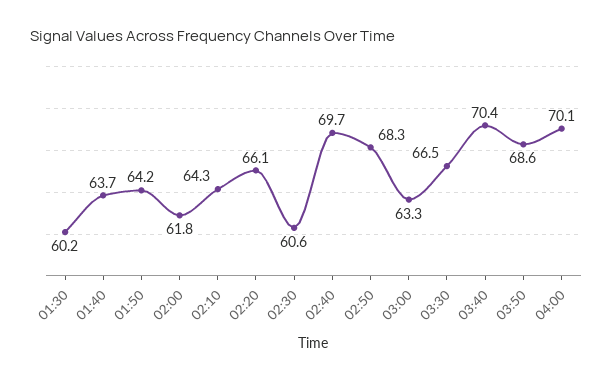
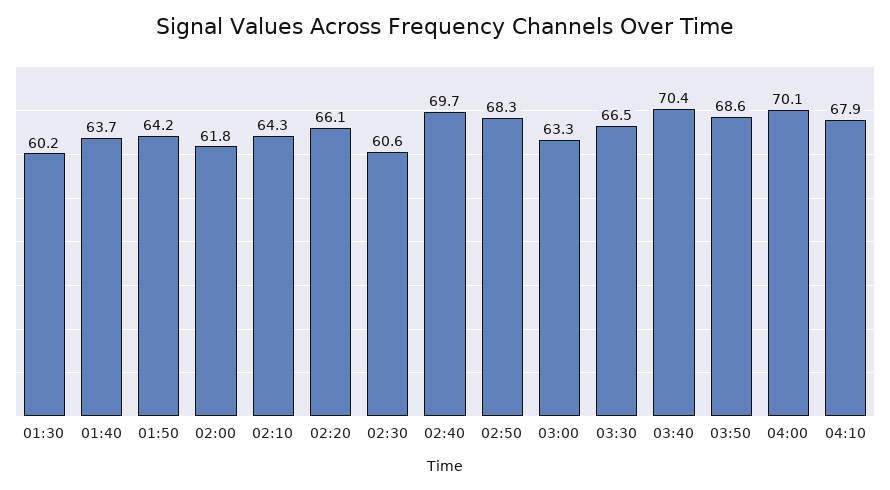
04:10: none -> 67.9

